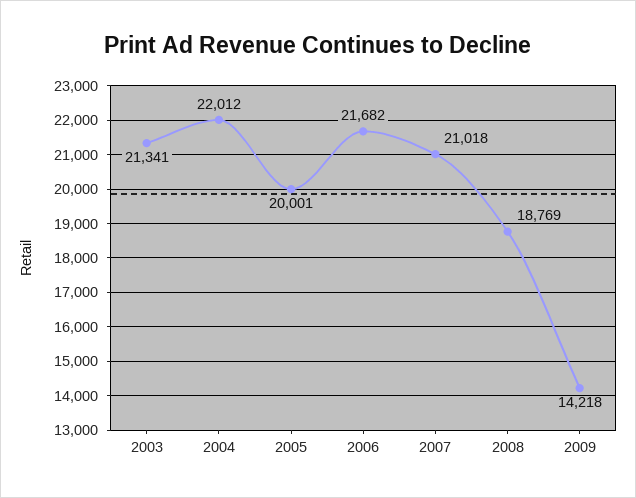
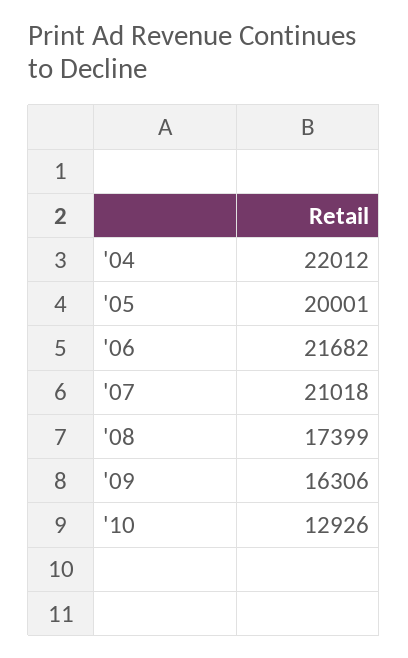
2003: 21341 -> none
2008: 18769 -> 17399
2009: 14218 -> 16306
'10: none -> 12926

